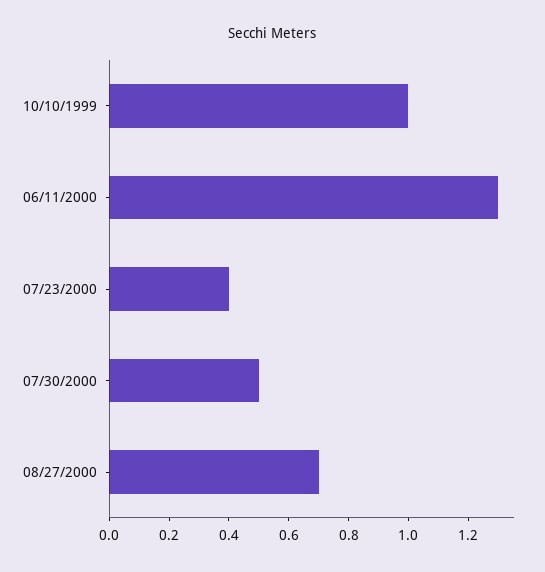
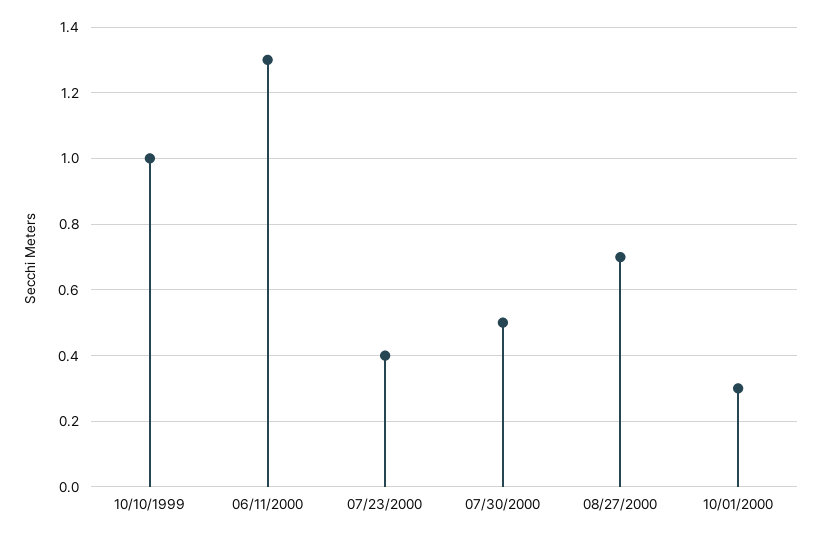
10/01/2000: none -> 0.3

